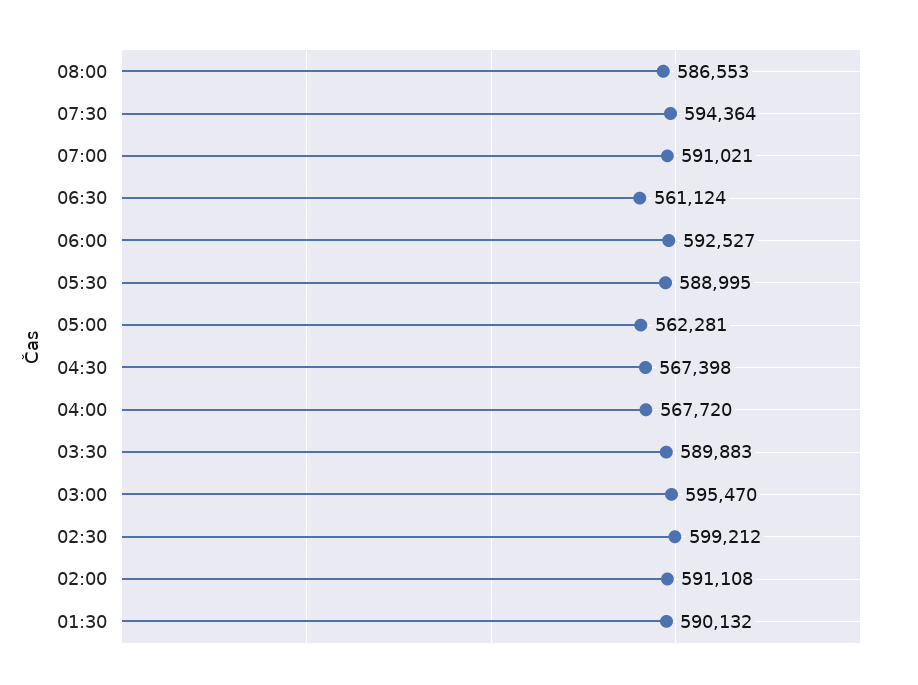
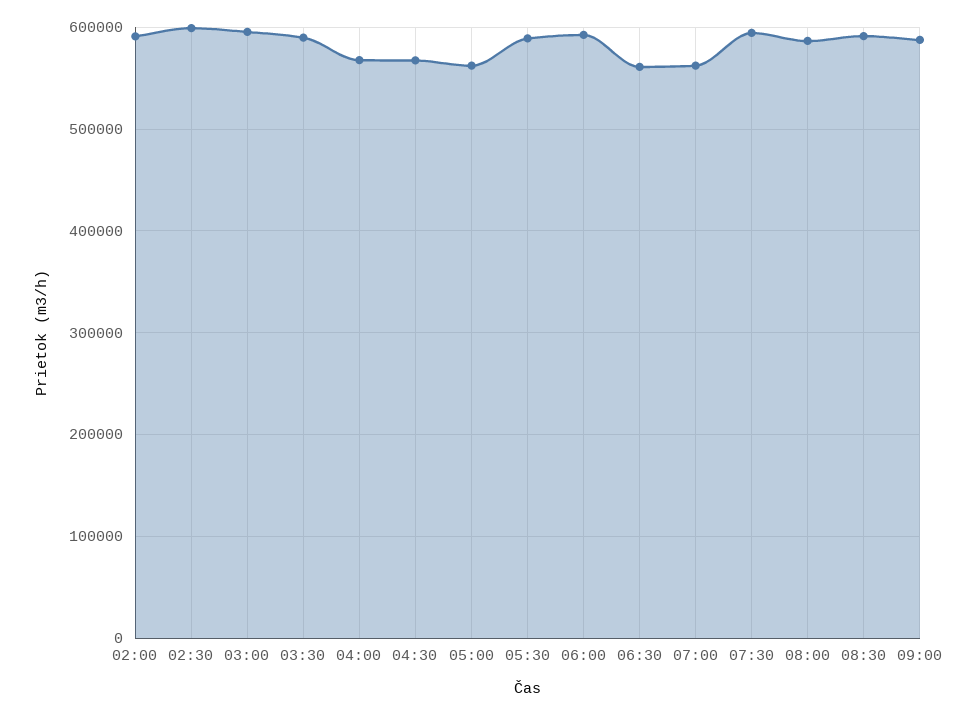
07:00: 591021 -> 560000
01:30: 590132 -> none
08:30: none -> 590000
09:00: none -> 590000

